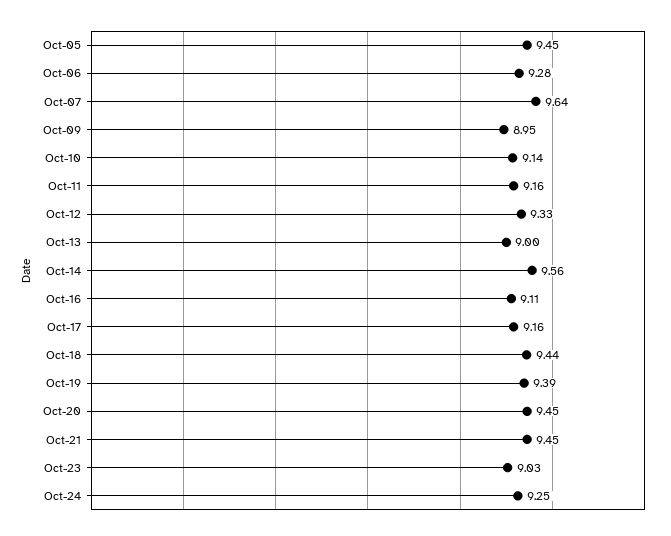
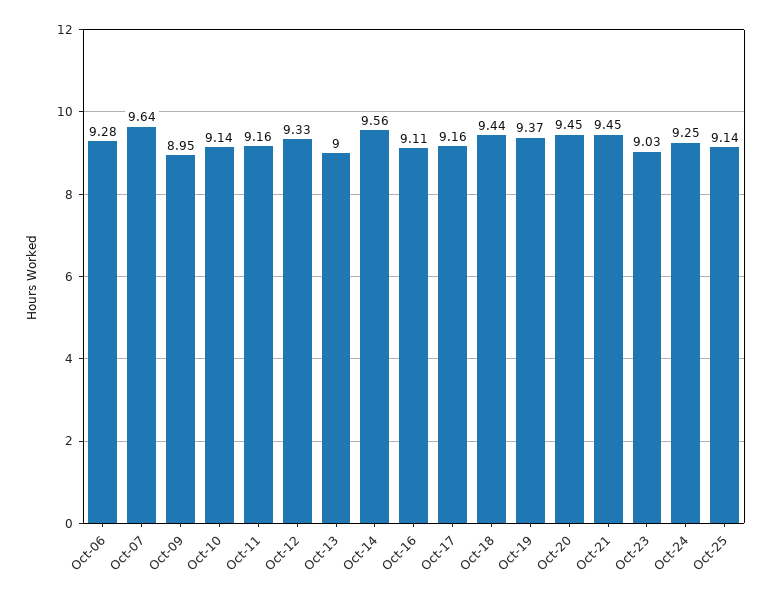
Oct-05: 9.45 -> none
Oct-19: 9.39 -> 9.37
Oct-25: none -> 9.14

